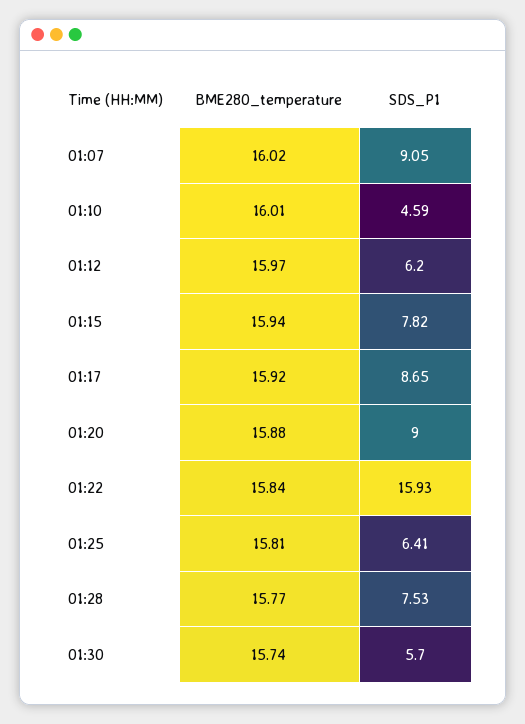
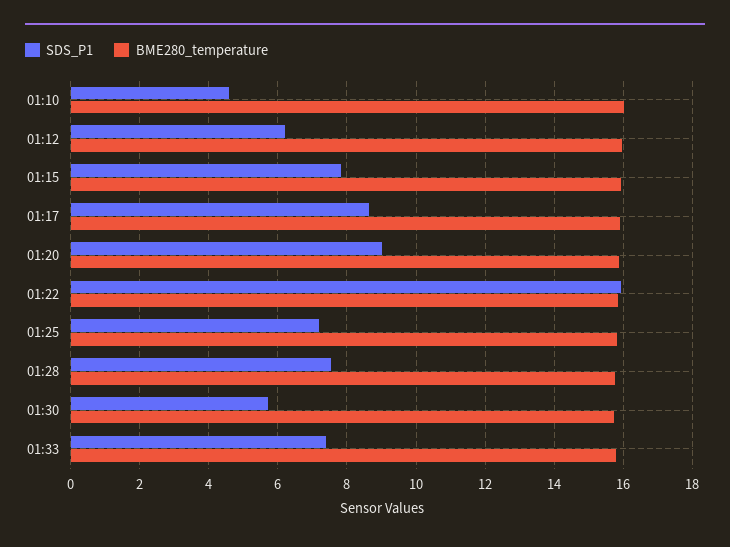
BME280_temperature, 01:07: 16.02 -> none
SDS_P1, 01:07: 9.05 -> none
SDS_P1, 01:25: 6.41 -> 7.2
SDS_P1, 01:33: none -> 7.4
BME280_temperature, 01:33: none -> 15.8

